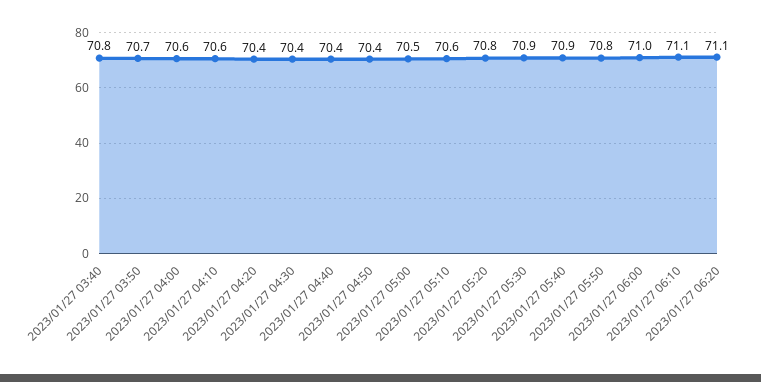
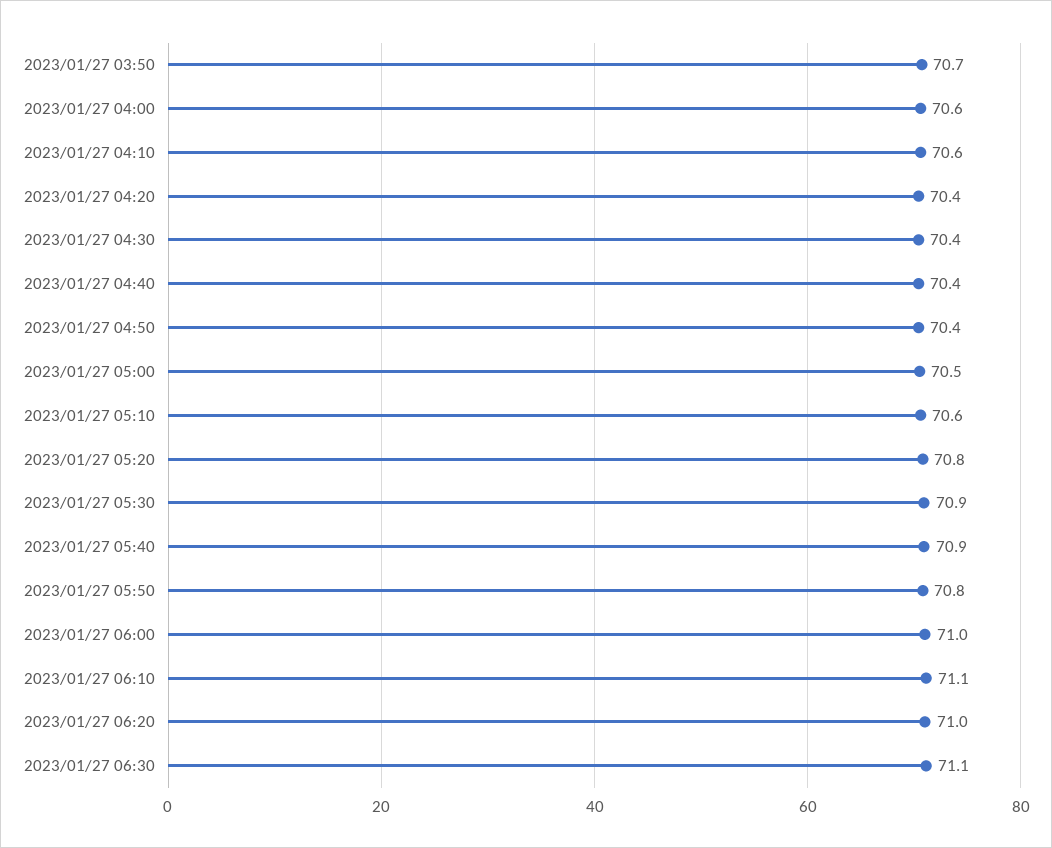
2023/01/27 03:40: 70.8 -> none
2023/01/27 06:20: 71.1 -> 71
2023/01/27 06:30: none -> 71.1

